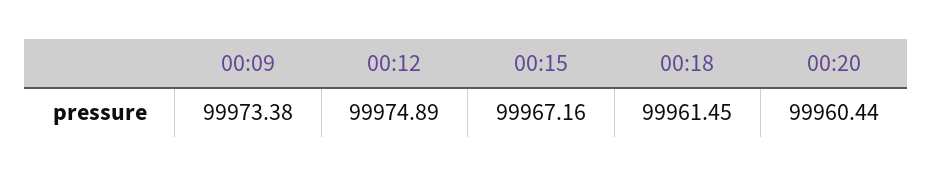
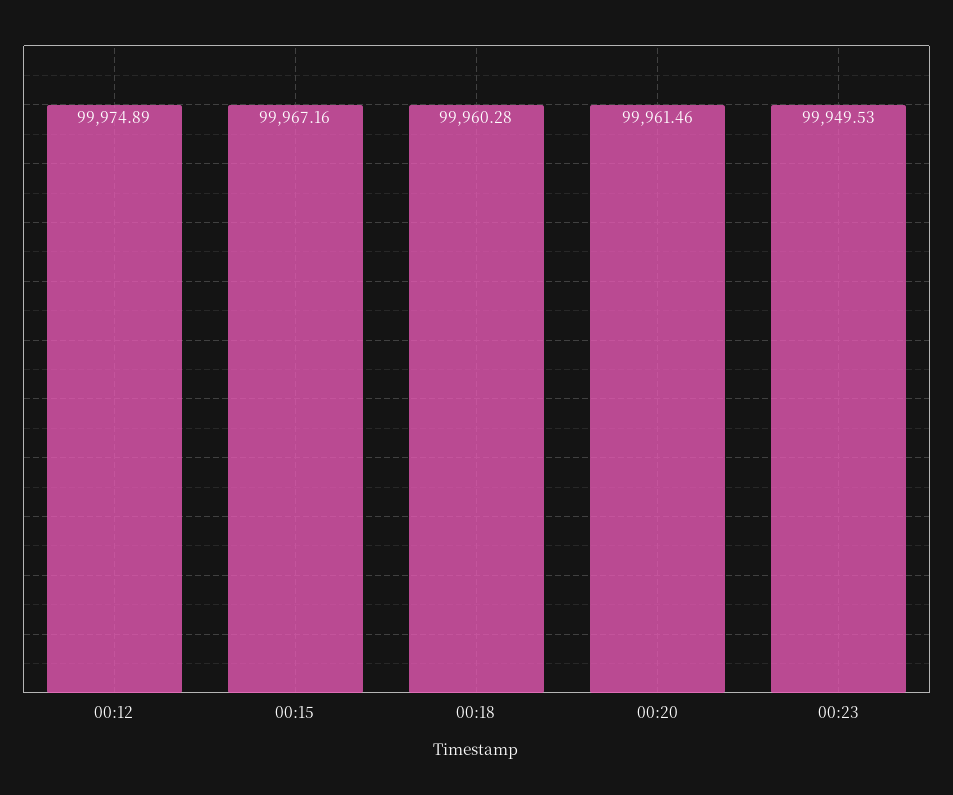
00:09: 99973.38 -> none
00:18: 99961.45 -> 99960.28
00:20: 99960.44 -> 99961.46
00:23: none -> 99949.53

